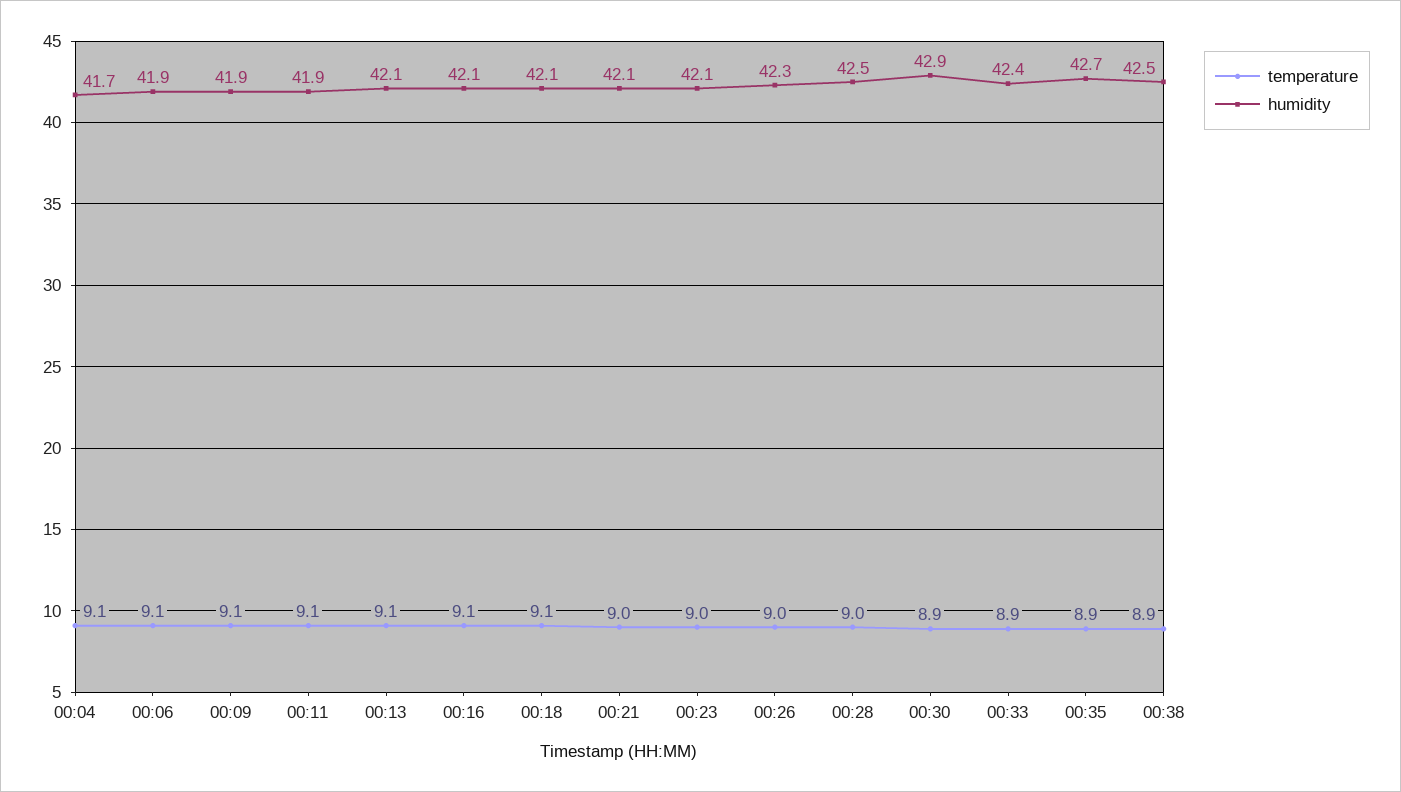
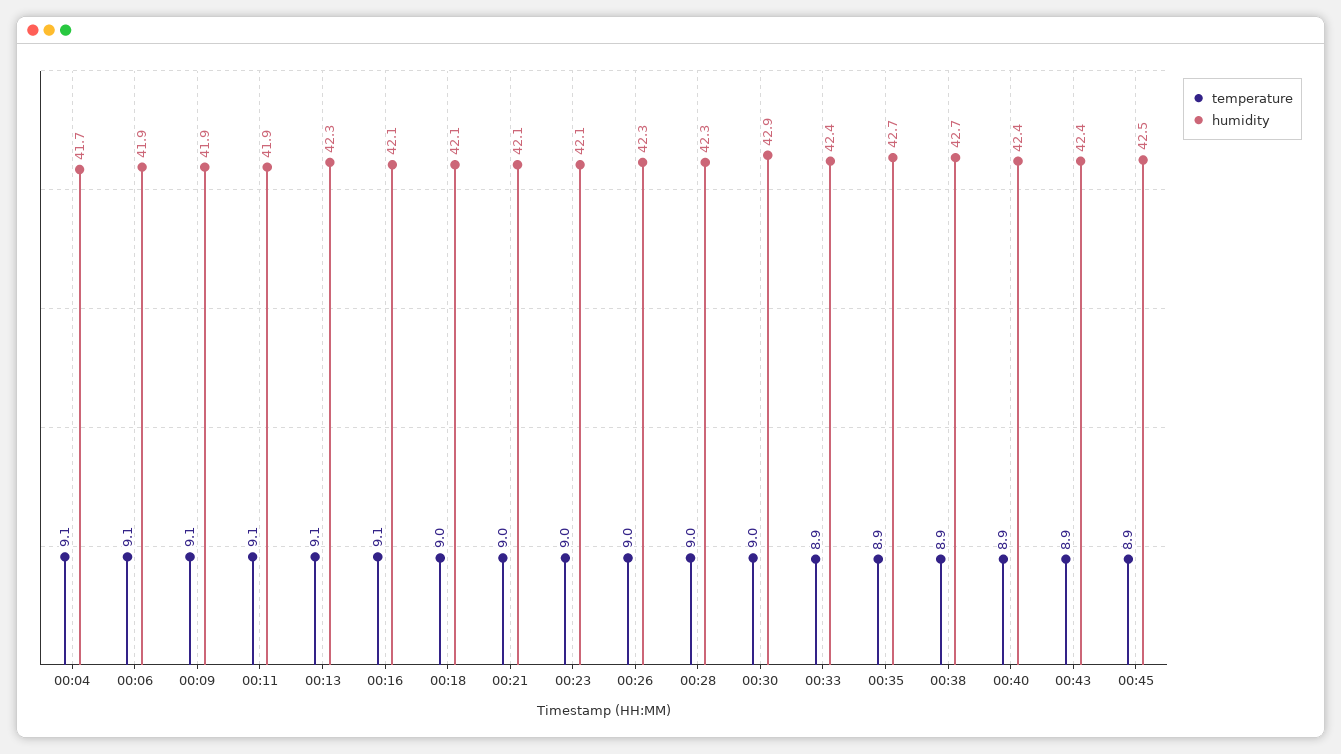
humidity, 00:13: 42.1 -> 42.3
temperature, 00:18: 9.1 -> 9
humidity, 00:28: 42.5 -> 42.3
temperature, 00:30: 8.9 -> 9
humidity, 00:38: 42.5 -> 42.7
temperature, 00:40: none -> 8.9
humidity, 00:40: none -> 42.4
temperature, 00:43: none -> 8.9
humidity, 00:43: none -> 42.4
temperature, 00:45: none -> 8.9
humidity, 00:45: none -> 42.5

